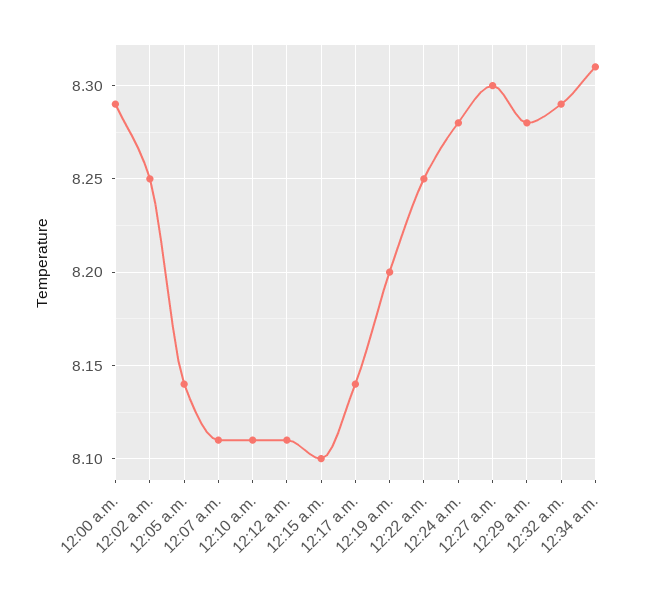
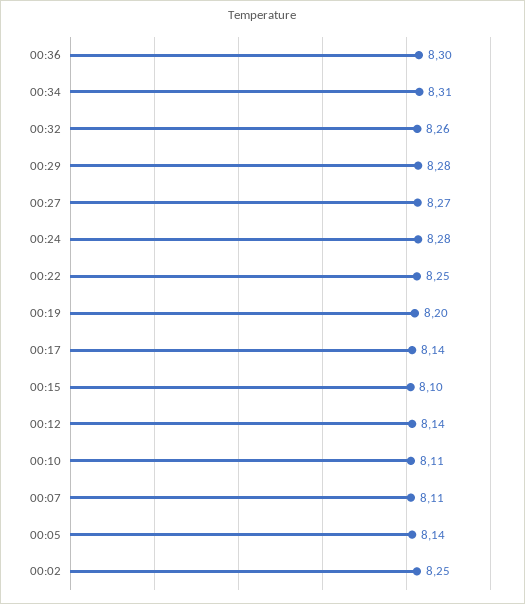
12:00 a.m.: 8.29 -> none
12:12 a.m.: 8.11 -> 8.14
12:27 a.m.: 8.3 -> 8.27
12:32 a.m.: 8.29 -> 8.26
00:36: none -> 8.3

